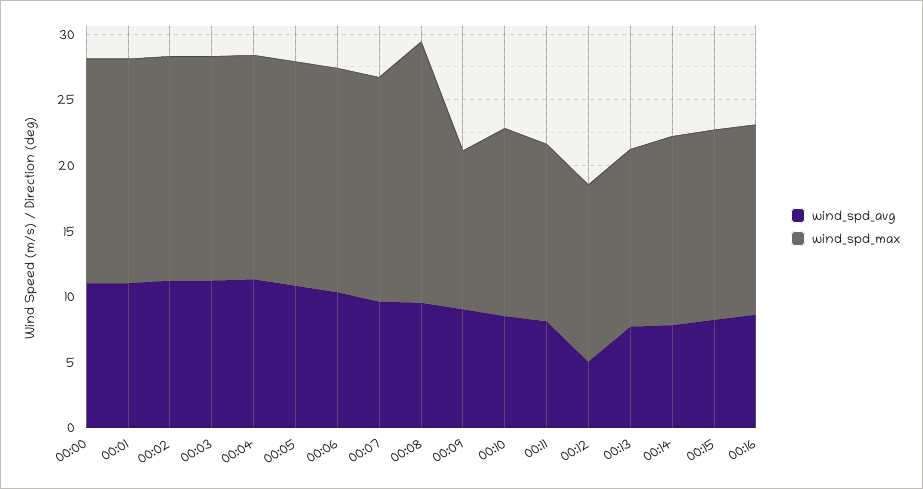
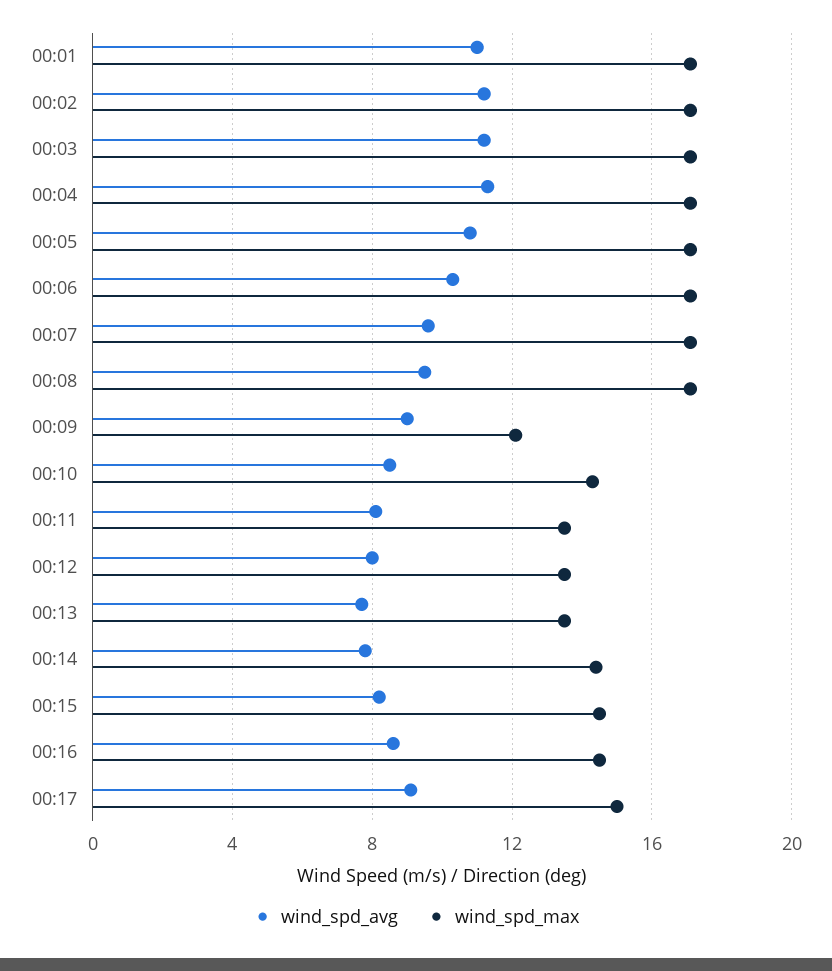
wind_spd_avg, 00:00: 11 -> none
wind_spd_max, 00:00: 17 -> none
wind_spd_max, 00:08: 20 -> 17
wind_spd_avg, 00:12: 5 -> 8
wind_spd_avg, 00:17: none -> 9
wind_spd_max, 00:17: none -> 15

